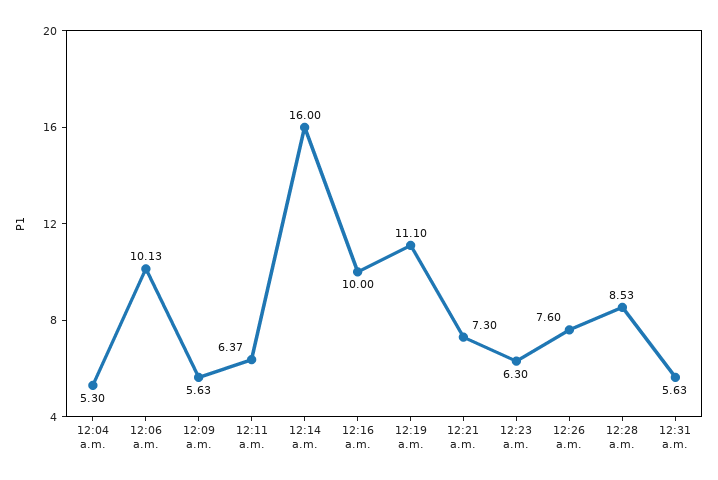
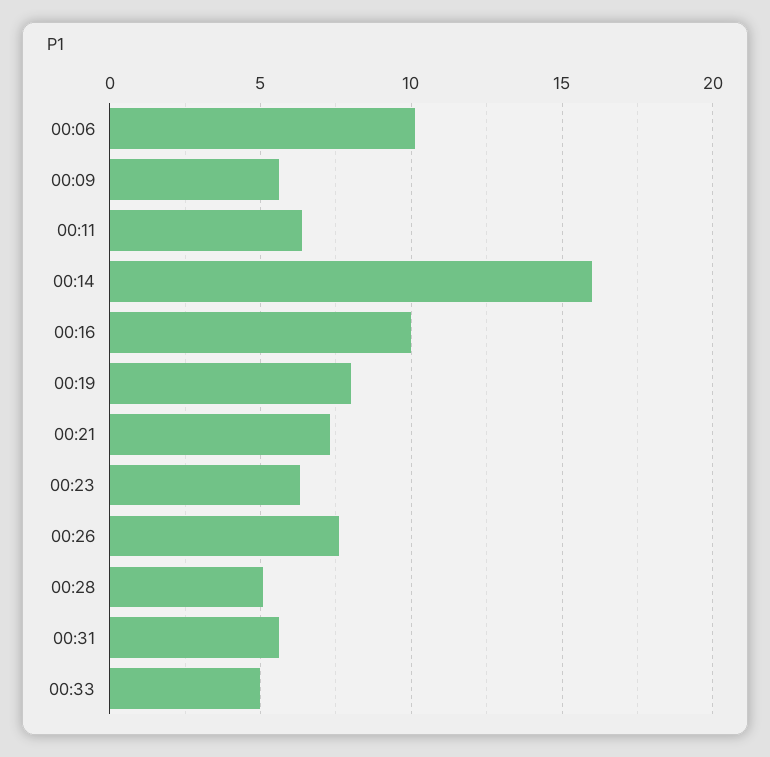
12:04 a.m.: 5.3 -> none
12:19 a.m.: 11.1 -> 8
12:28 a.m.: 8.53 -> 5
00:33: none -> 5

